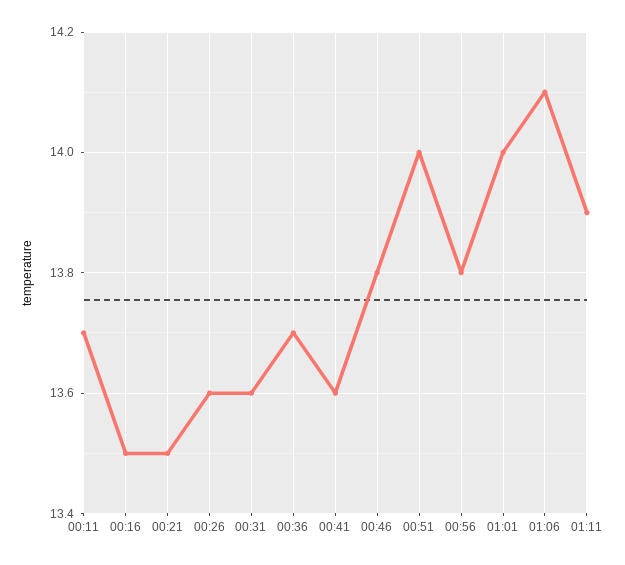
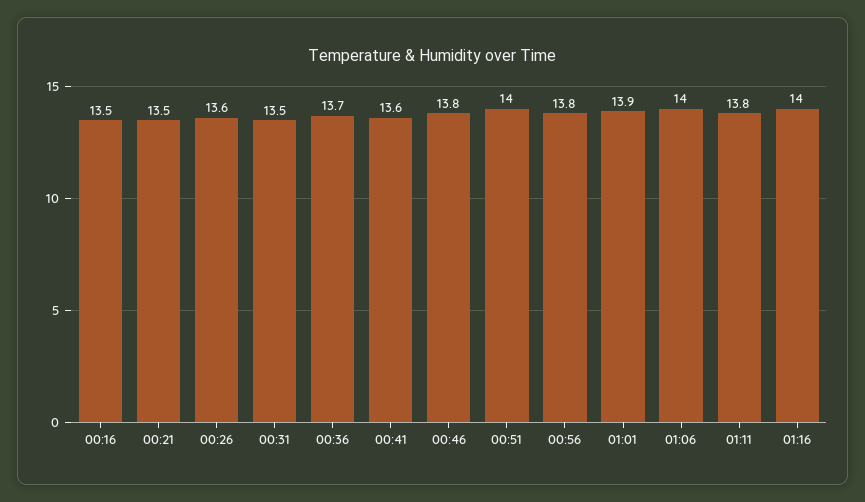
00:11: 13.7 -> none
00:31: 13.6 -> 13.5
01:01: 14 -> 13.9
01:06: 14.1 -> 14
01:11: 13.9 -> 13.8
01:16: none -> 14

